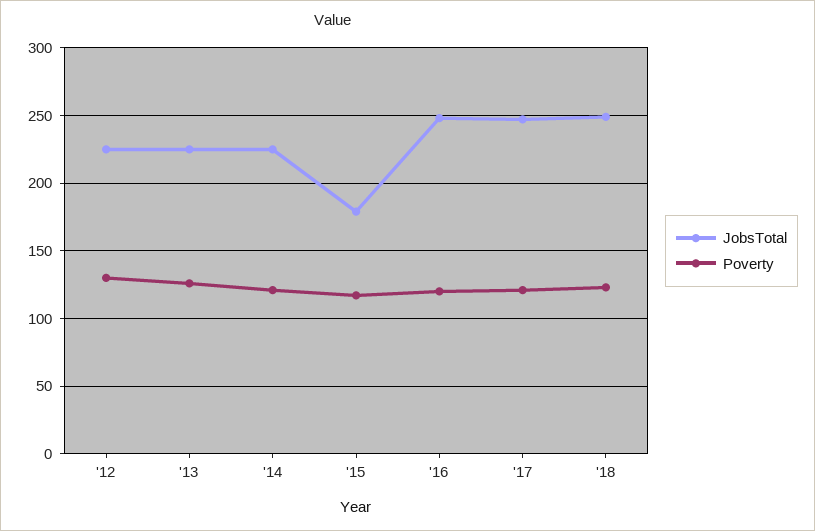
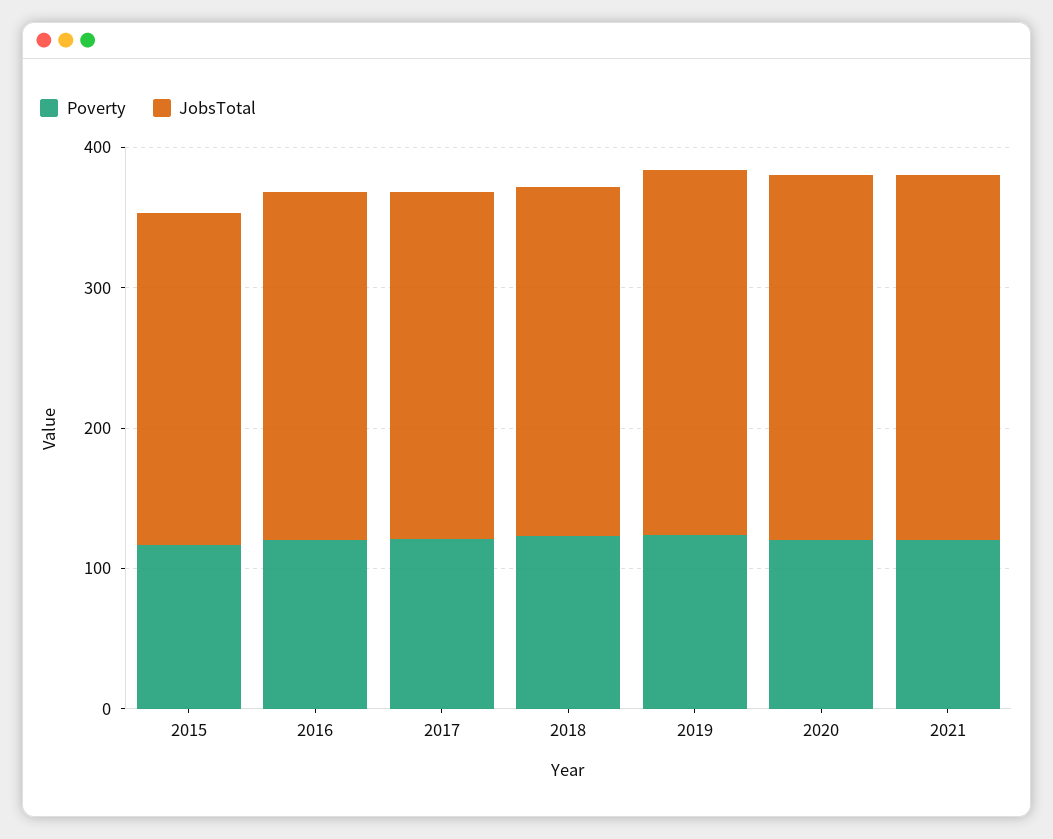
JobsTotal, '12: 225 -> none
Poverty, '12: 130 -> none
JobsTotal, '13: 225 -> none
Poverty, '13: 125 -> none
JobsTotal, '14: 225 -> none
Poverty, '14: 120 -> none
JobsTotal, '15: 180 -> 240
Poverty, 2019: none -> 120
JobsTotal, 2019: none -> 260
Poverty, 2020: none -> 120
JobsTotal, 2020: none -> 260
Poverty, 2021: none -> 120
JobsTotal, 2021: none -> 260

